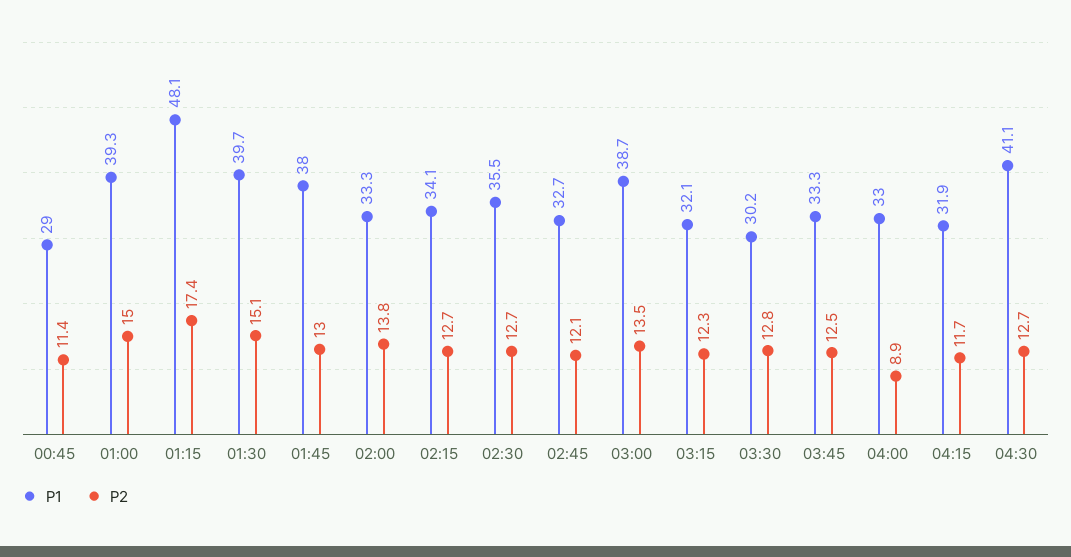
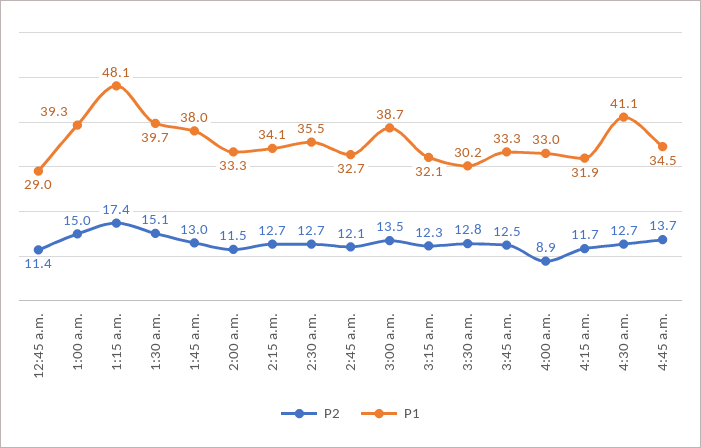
P2, 02:00: 13.8 -> 11.5
P2, 4:45 a.m.: none -> 13.7
P1, 4:45 a.m.: none -> 34.5

